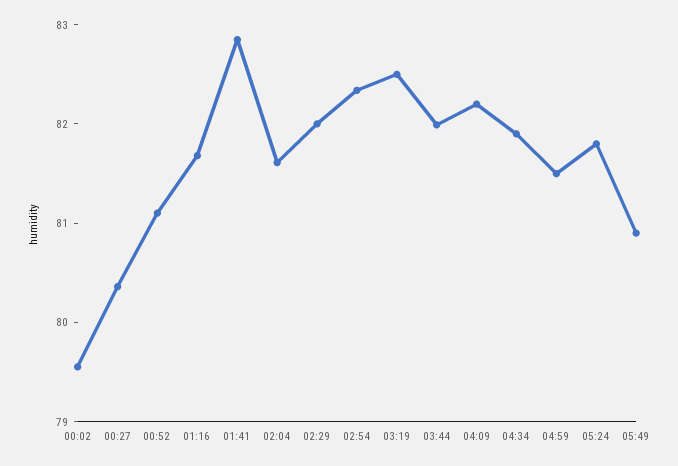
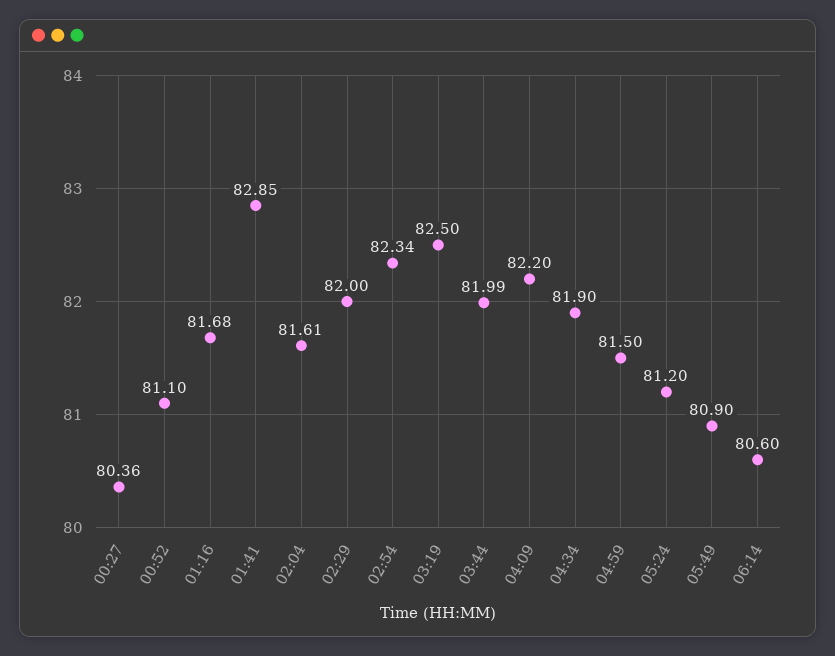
00:02: 79.6 -> none
05:24: 81.8 -> 81.2
06:14: none -> 80.6

